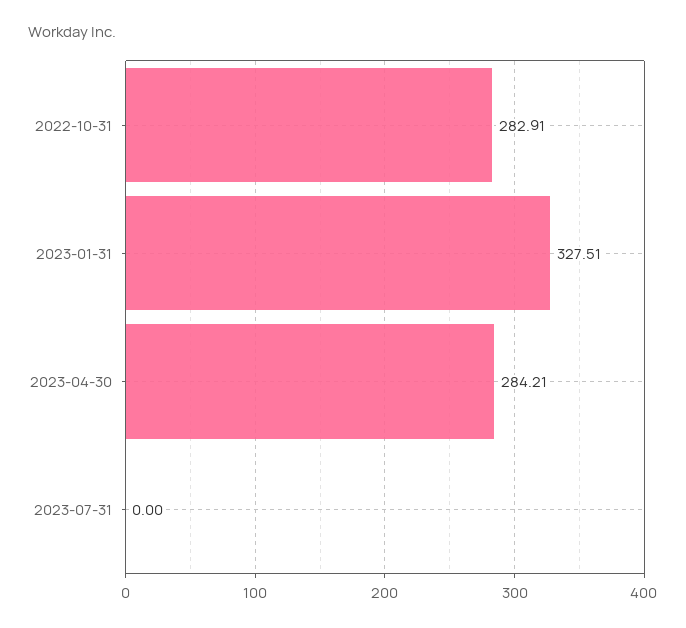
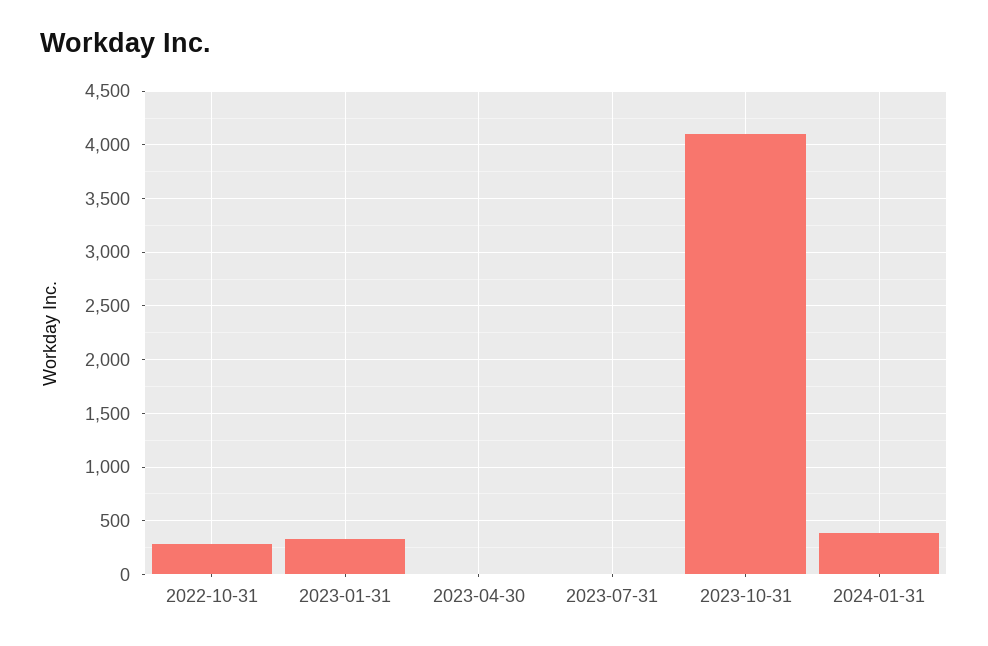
2023-04-30: 284.21 -> 0
2023-10-31: none -> 4100
2024-01-31: none -> 400

